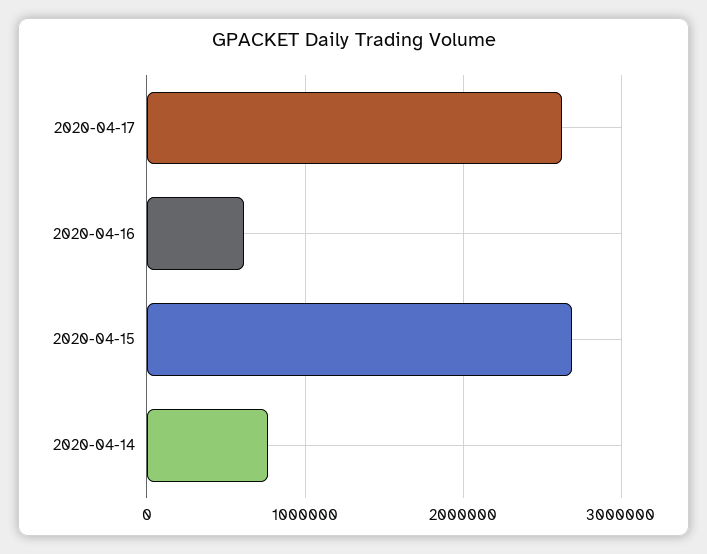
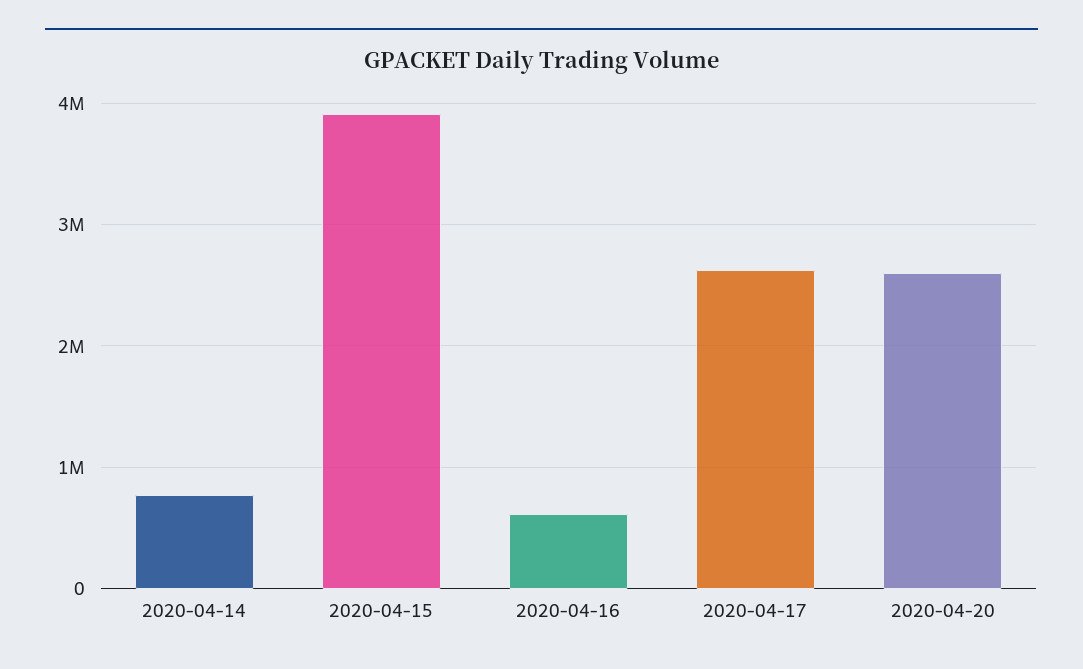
2020-04-15: 2700000 -> 3900000
2020-04-20: none -> 2600000

